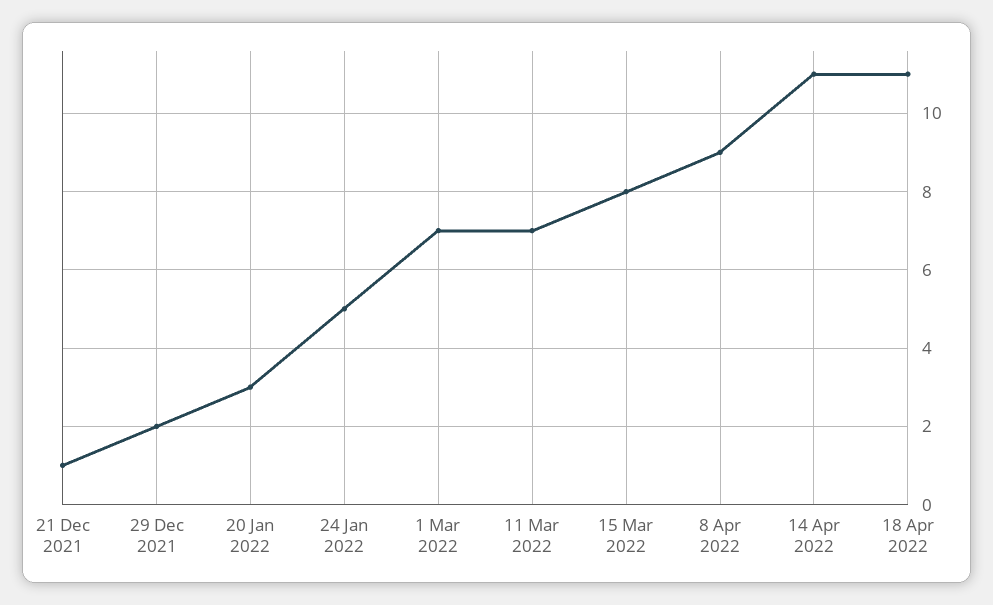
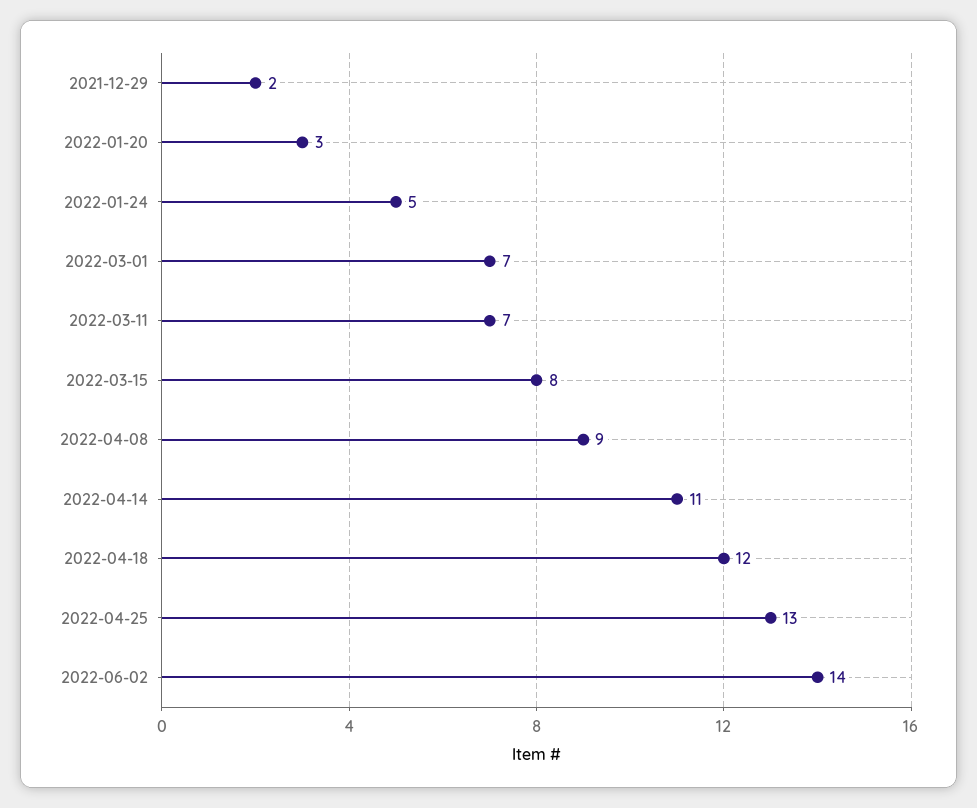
21 Dec 2021: 1 -> none
18 Apr 2022: 11 -> 12
2022-04-25: none -> 13
2022-06-02: none -> 14

